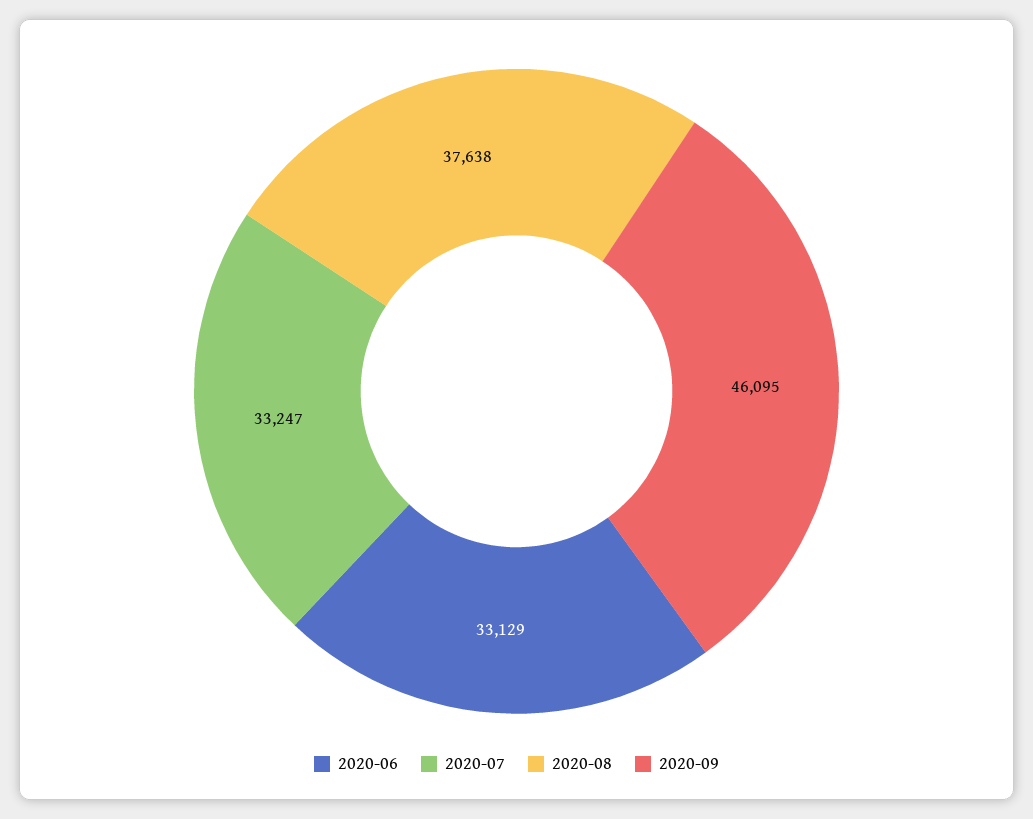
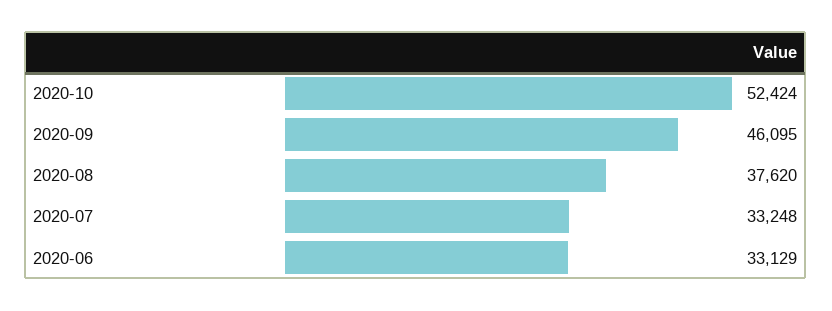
2020-07: 33247 -> 33248
2020-08: 37638 -> 37620
2020-10: none -> 52424

